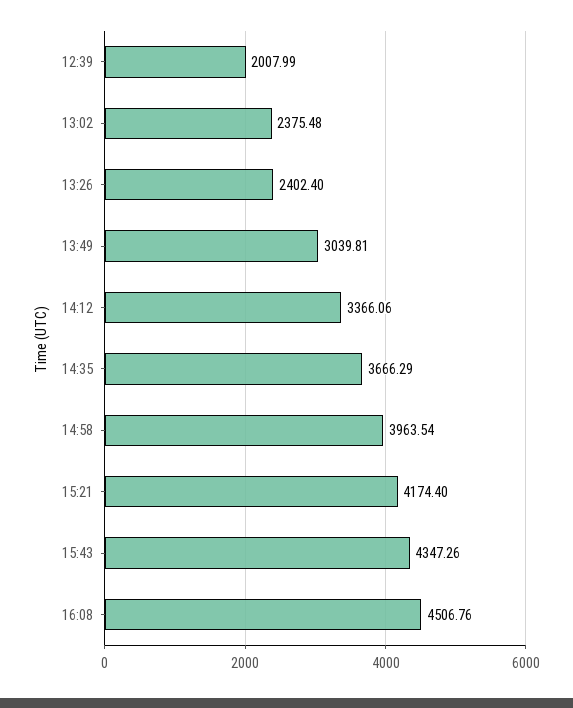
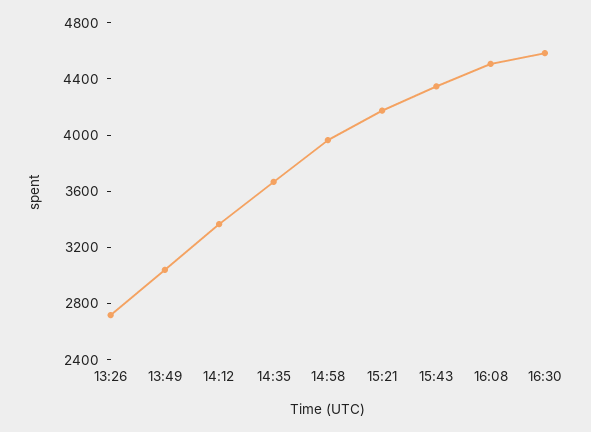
12:39: 2007.99 -> none
13:02: 2375.48 -> none
13:26: 2402.4 -> 2700
16:30: none -> 4600

